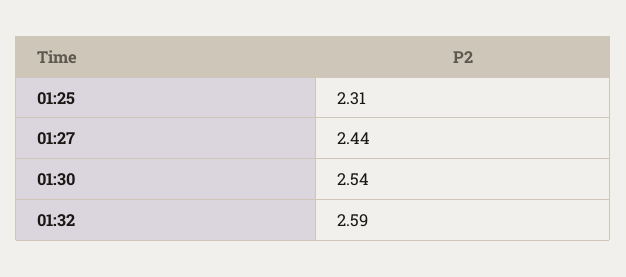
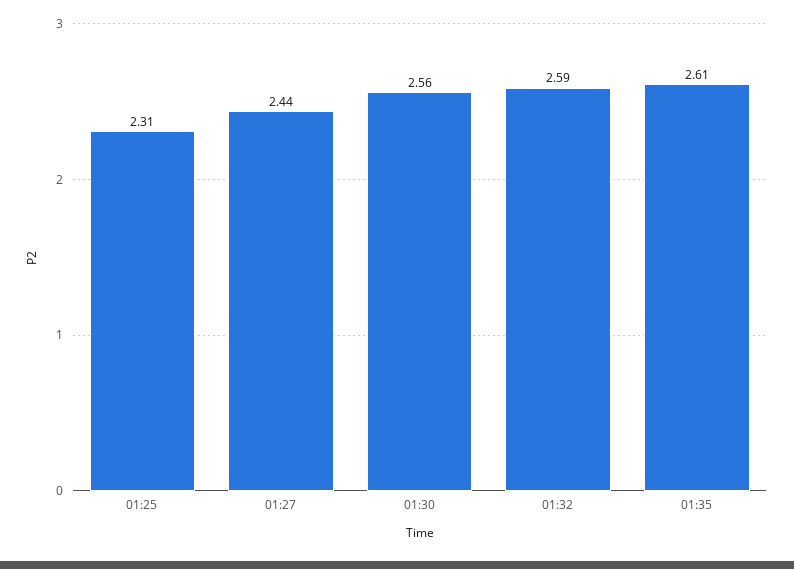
01:30: 2.54 -> 2.56
01:35: none -> 2.61

